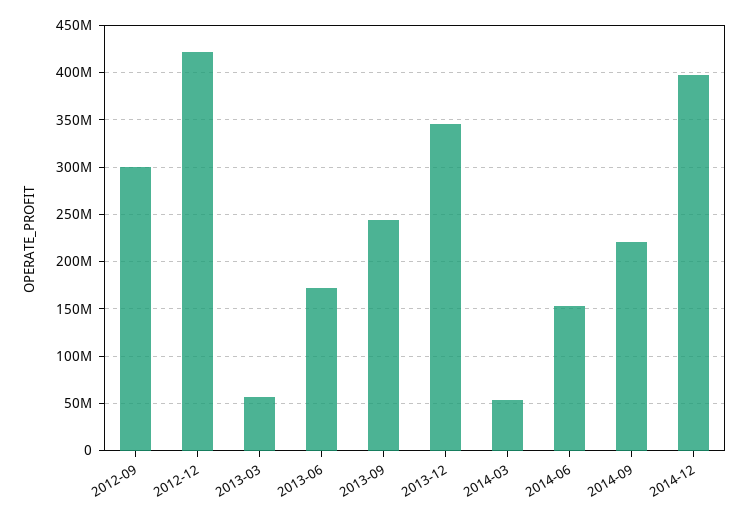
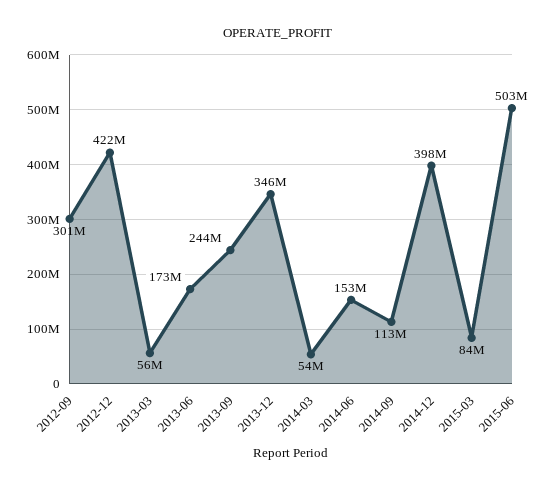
2014-09: 220000000 -> 113000000
2015-03: none -> 84000000
2015-06: none -> 503000000

